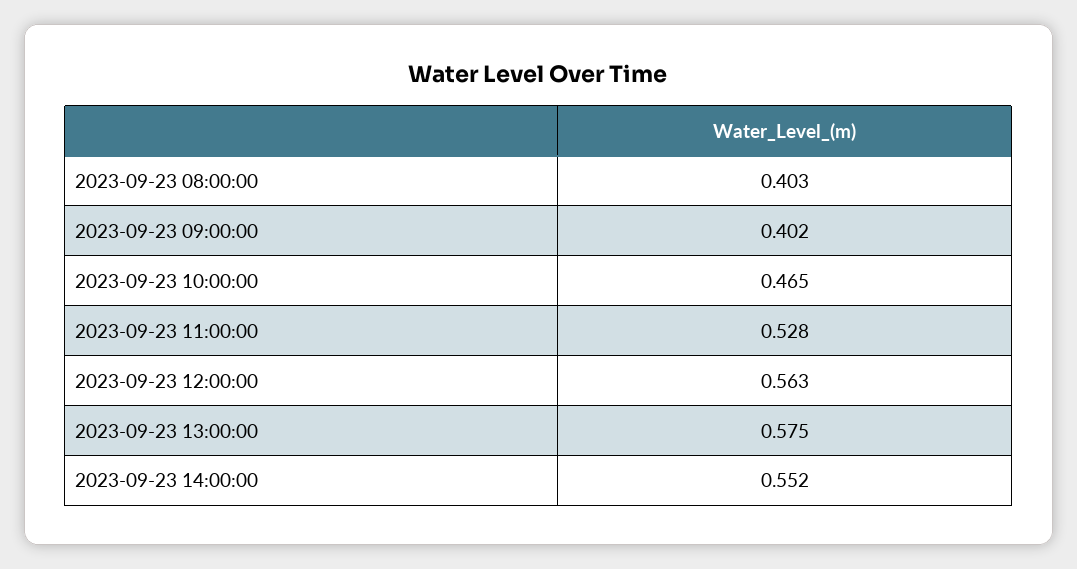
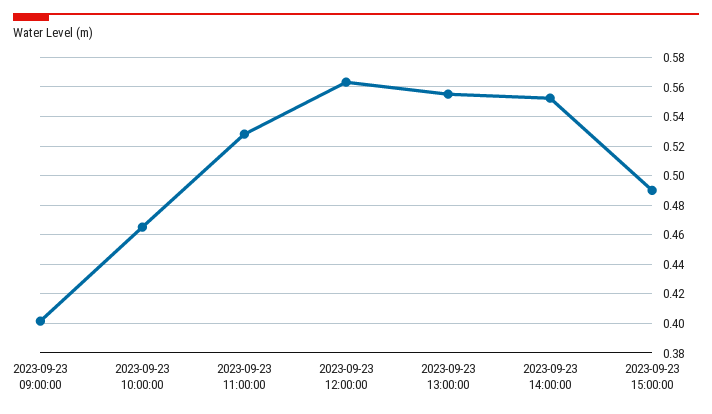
2023-09-23 08:00:00: 0.403 -> none
2023-09-23 13:00:00: 0.575 -> 0.555
2023-09-23 15:00:00: none -> 0.49

